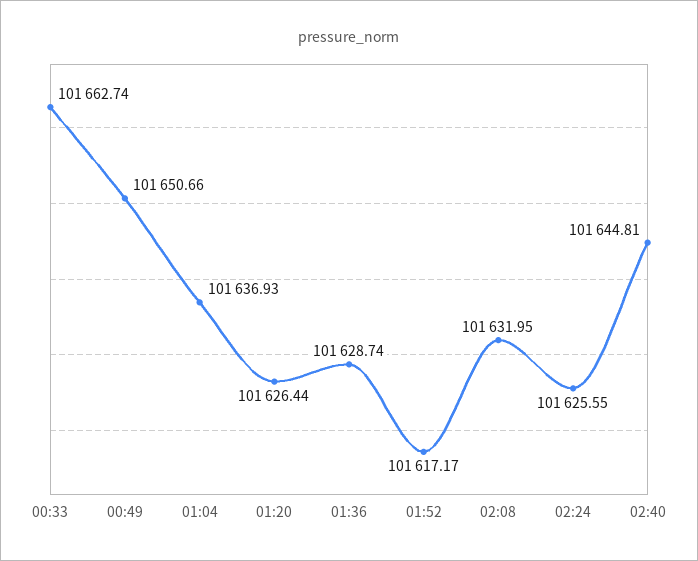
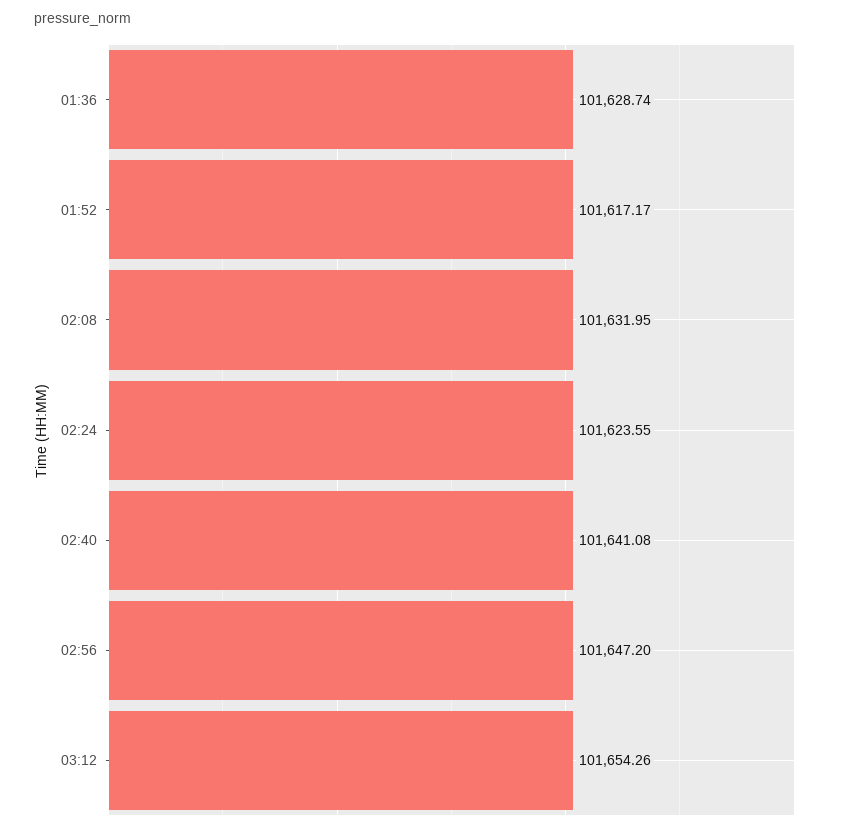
00:33: 101662.74 -> none
00:49: 101650.66 -> none
01:04: 101636.93 -> none
01:20: 101626.44 -> none
02:24: 101625.55 -> 101623.55
02:40: 101644.81 -> 101641.08
02:56: none -> 101647.2
03:12: none -> 101654.26

